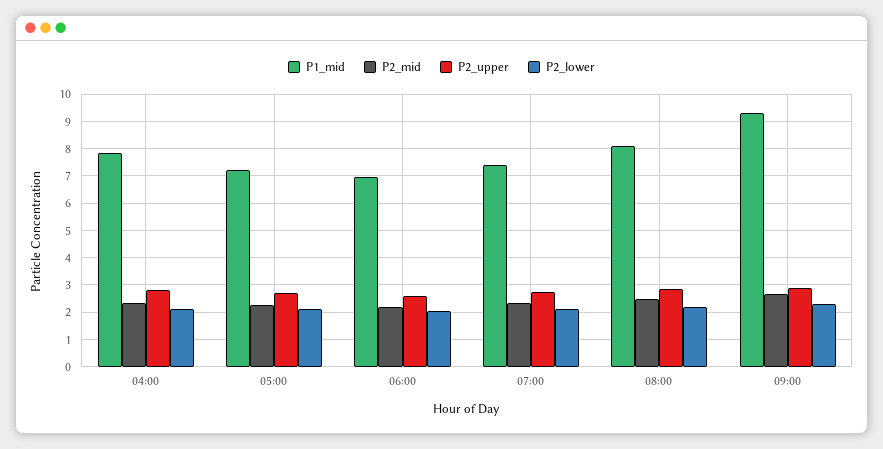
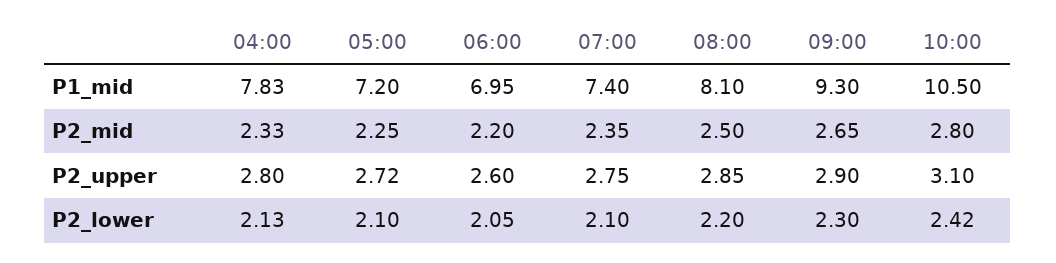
P1_mid, 10:00: none -> 10.5
P2_mid, 10:00: none -> 2.8
P2_upper, 10:00: none -> 3.1
P2_lower, 10:00: none -> 2.42

